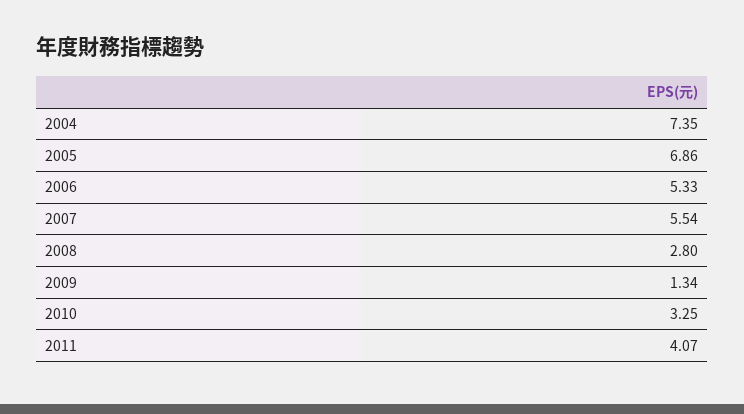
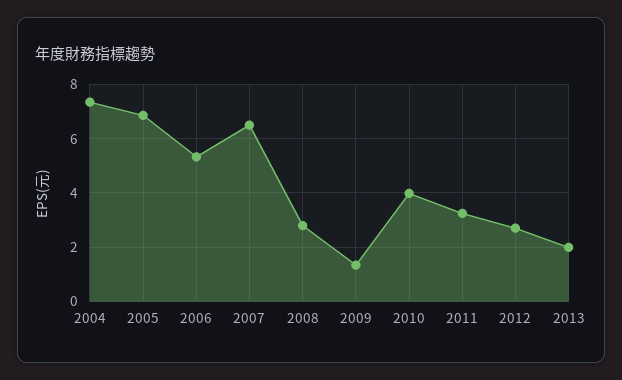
2007: 5.54 -> 6.5
2010: 3.25 -> 4
2011: 4.07 -> 3.25
2012: none -> 2.75
2013: none -> 2

